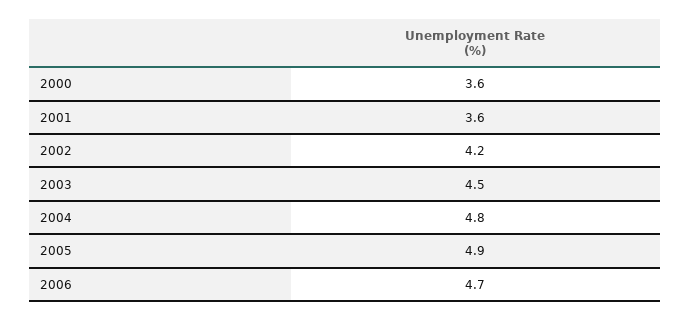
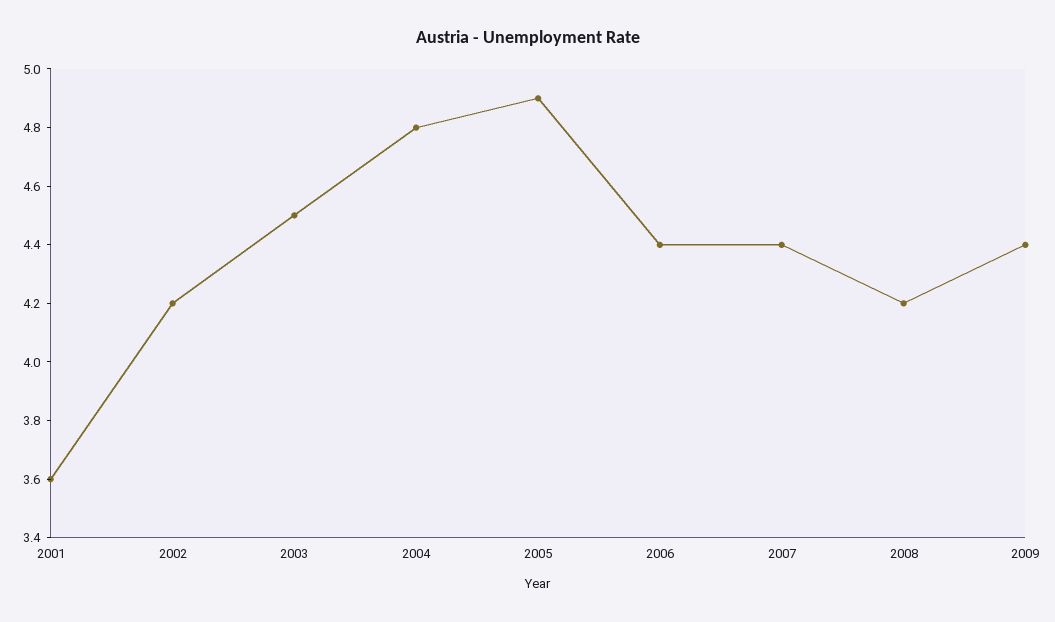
2000: 3.6 -> none
2006: 4.7 -> 4.4
2007: none -> 4.4
2008: none -> 4.2
2009: none -> 4.4

